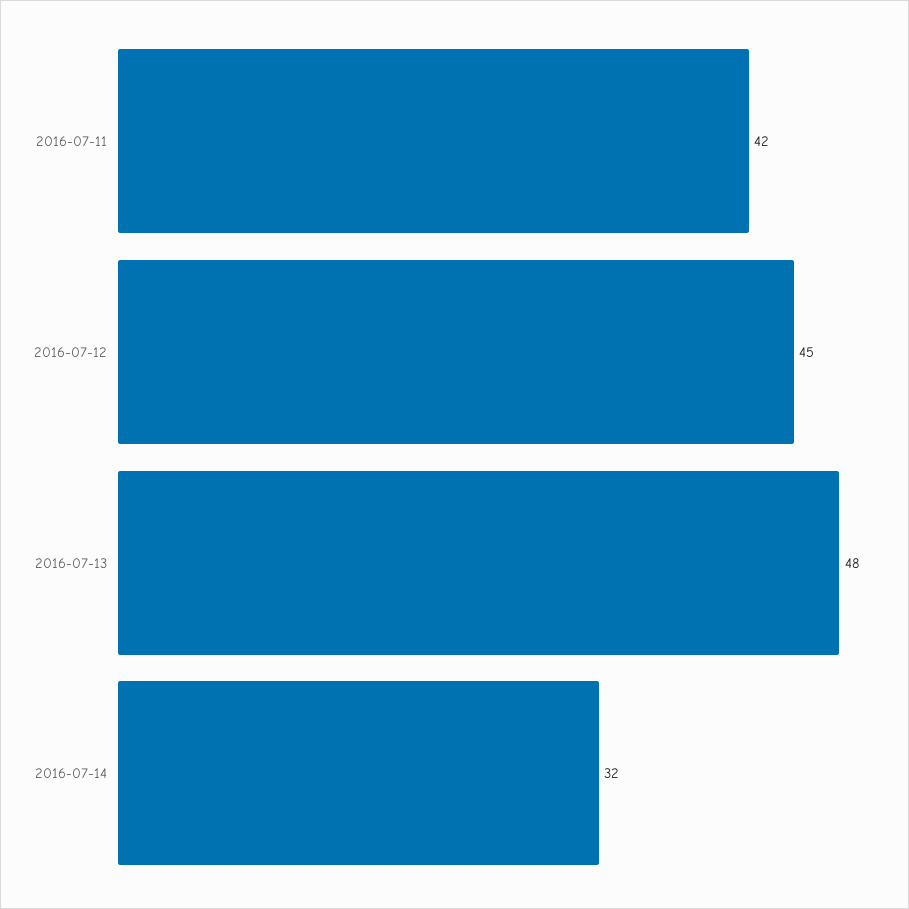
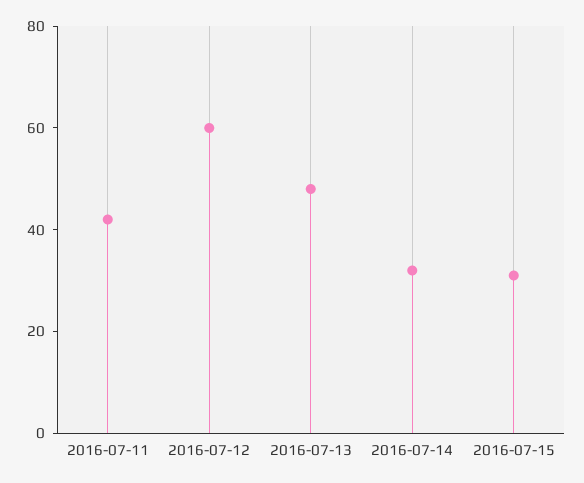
2016-07-12: 45 -> 60
2016-07-15: none -> 30

